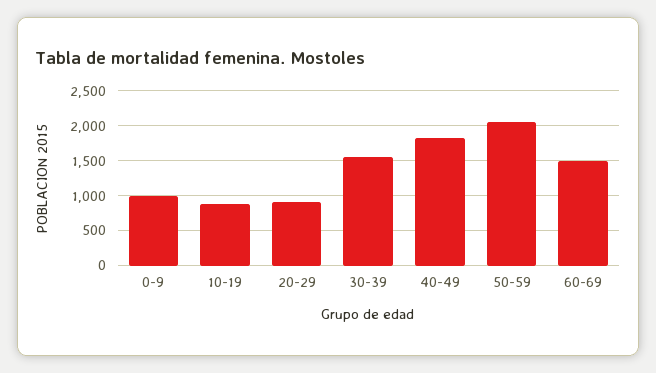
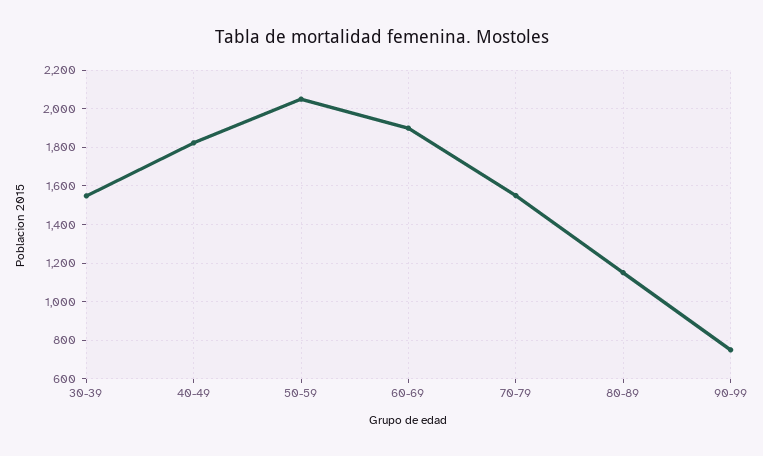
0-9: 1000 -> none
10-19: 900 -> none
20-29: 900 -> none
60-69: 1500 -> 1900
70-79: none -> 1550
80-89: none -> 1150
90-99: none -> 750

